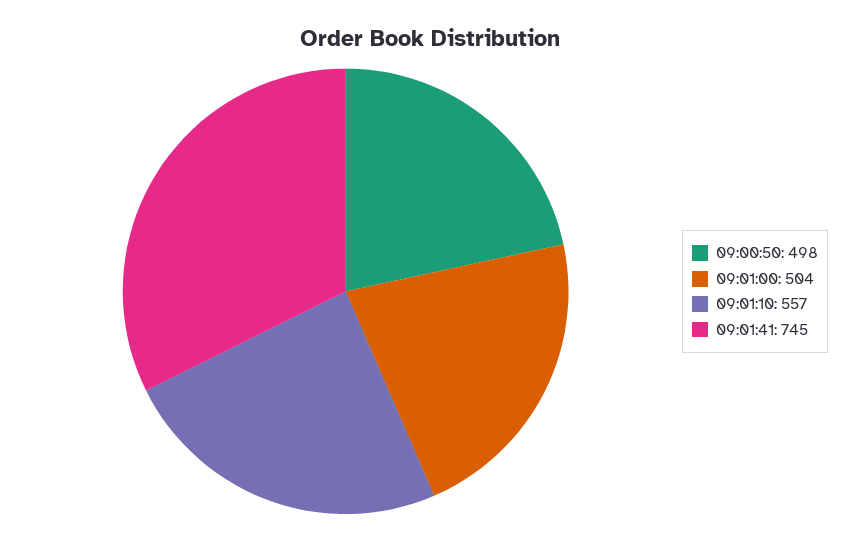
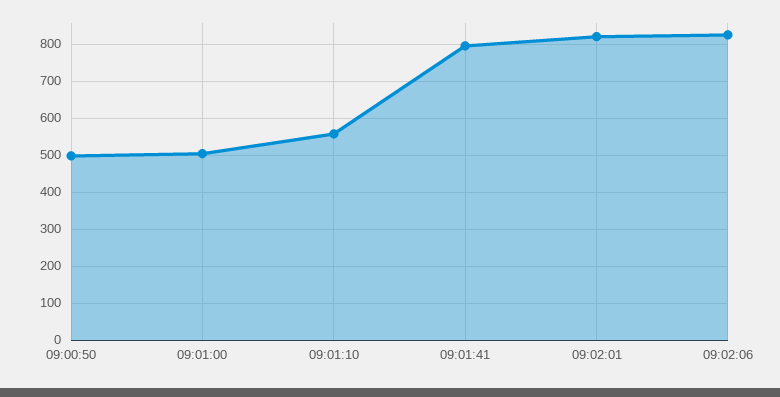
09:01:41: 745 -> 800
09:02:01: none -> 820
09:02:06: none -> 820

